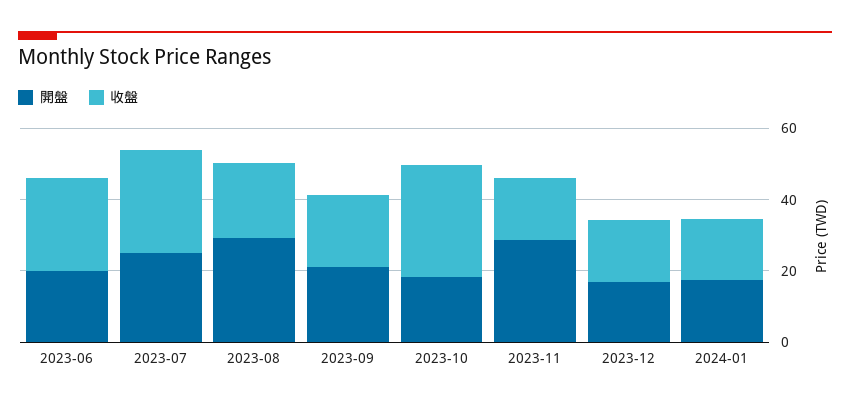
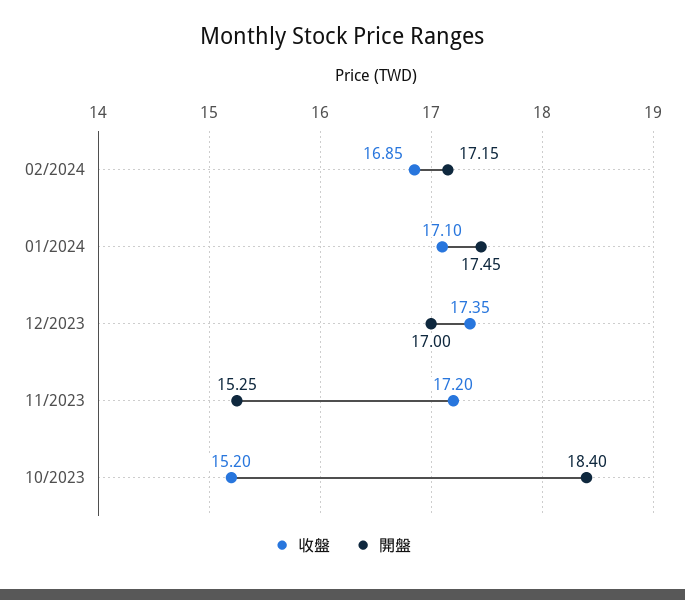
開盤, 2023-06: 20 -> none
收盤, 2023-06: 25 -> none
開盤, 2023-07: 25 -> none
收盤, 2023-07: 30 -> none
開盤, 2023-08: 30 -> none
收盤, 2023-08: 20 -> none
開盤, 2023-09: 20 -> none
收盤, 2023-09: 20 -> none
收盤, 2023-10: 30 -> 15.2
開盤, 2023-11: 30 -> 15.25
收盤, 02/2024: none -> 16.85
開盤, 02/2024: none -> 17.15

